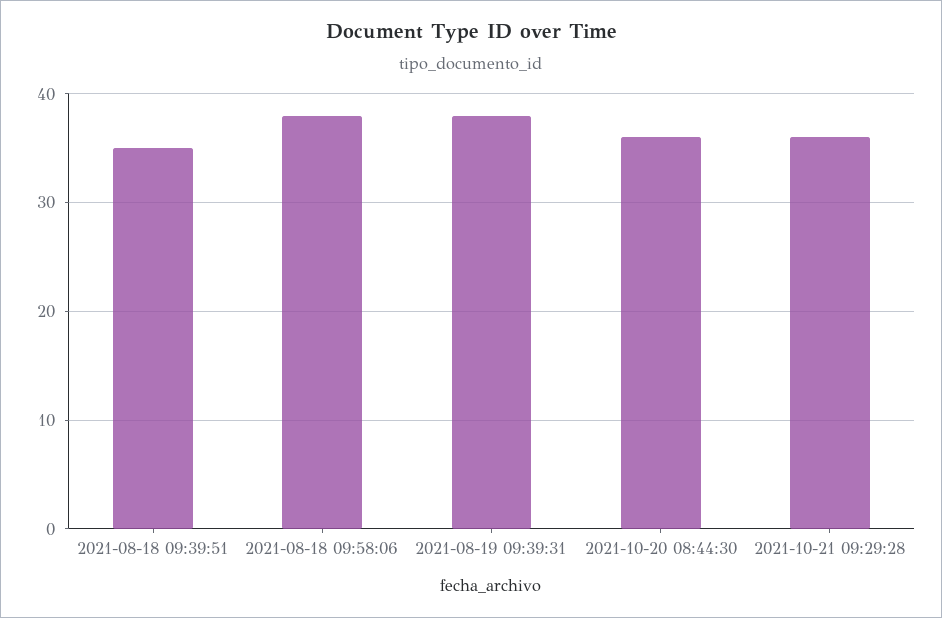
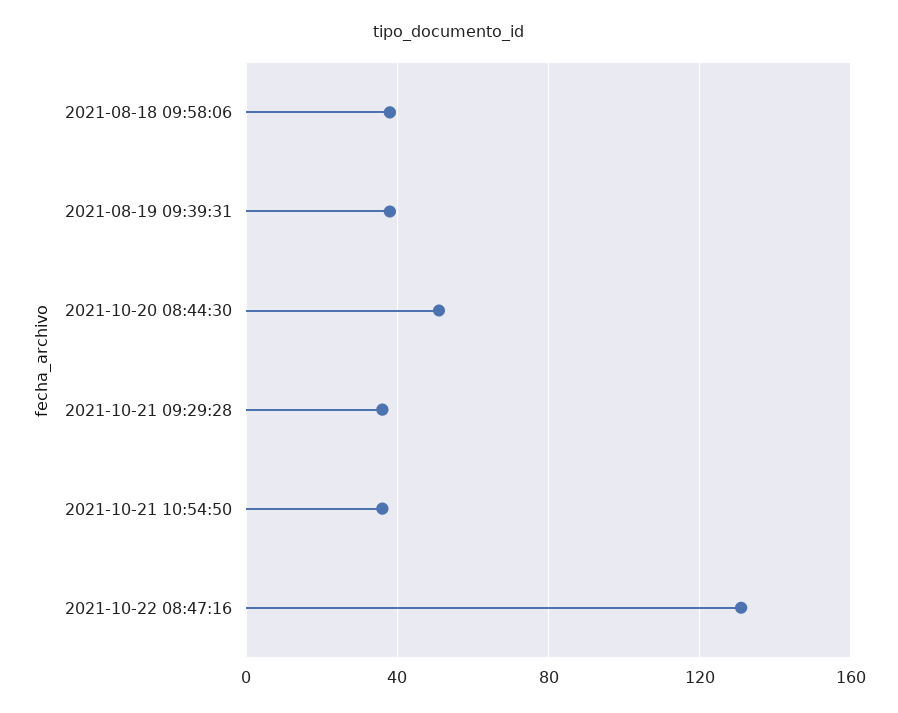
2021-08-18 09:39:51: 35 -> none
2021-10-20 08:44:30: 36 -> 50
2021-10-21 10:54:50: none -> 35
2021-10-22 08:47:16: none -> 130

